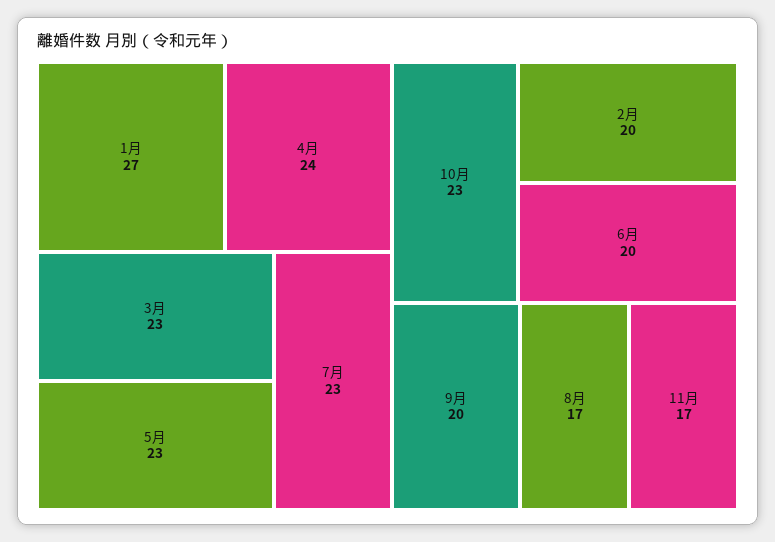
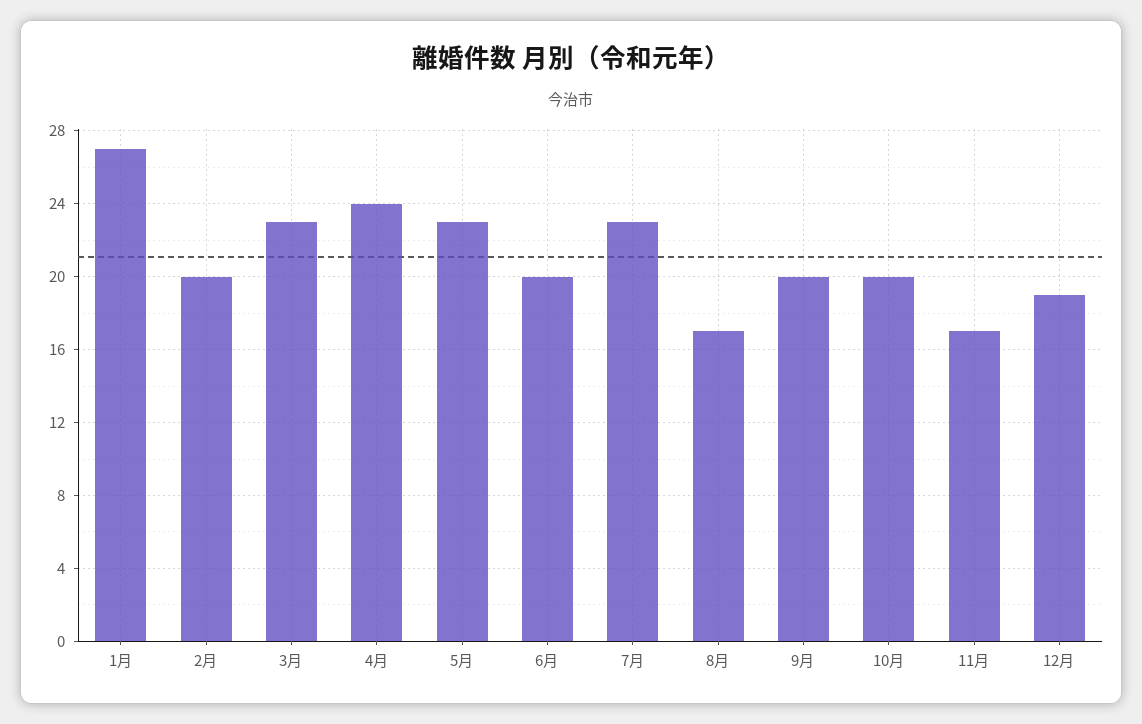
10月: 23 -> 20
12月: none -> 19

